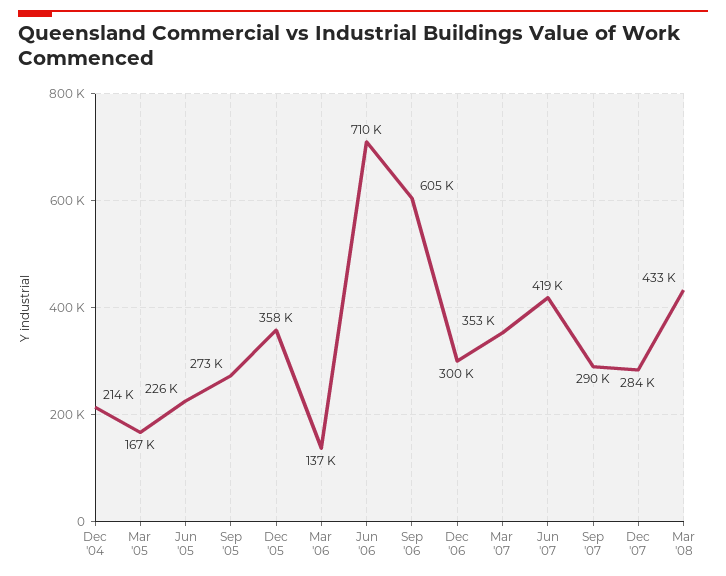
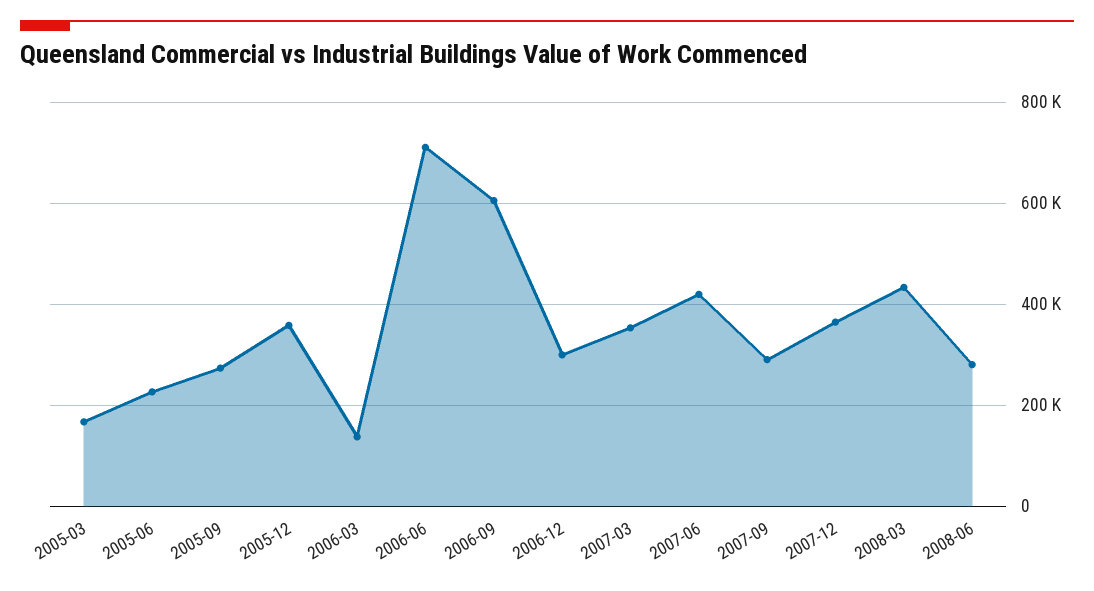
Dec '04: 214000 -> none
Dec '07: 284000 -> 360000
2008-06: none -> 280000

